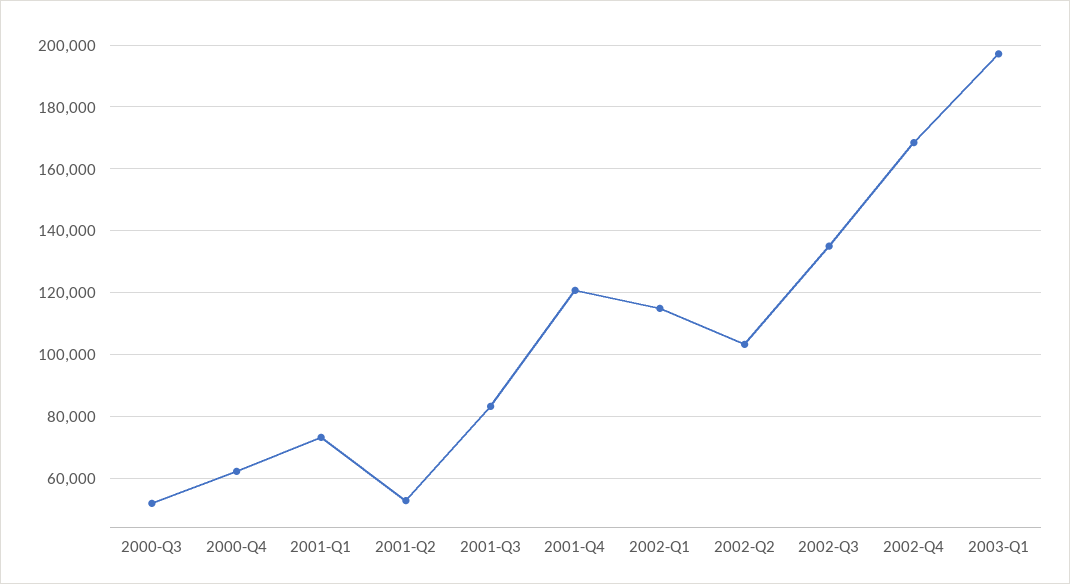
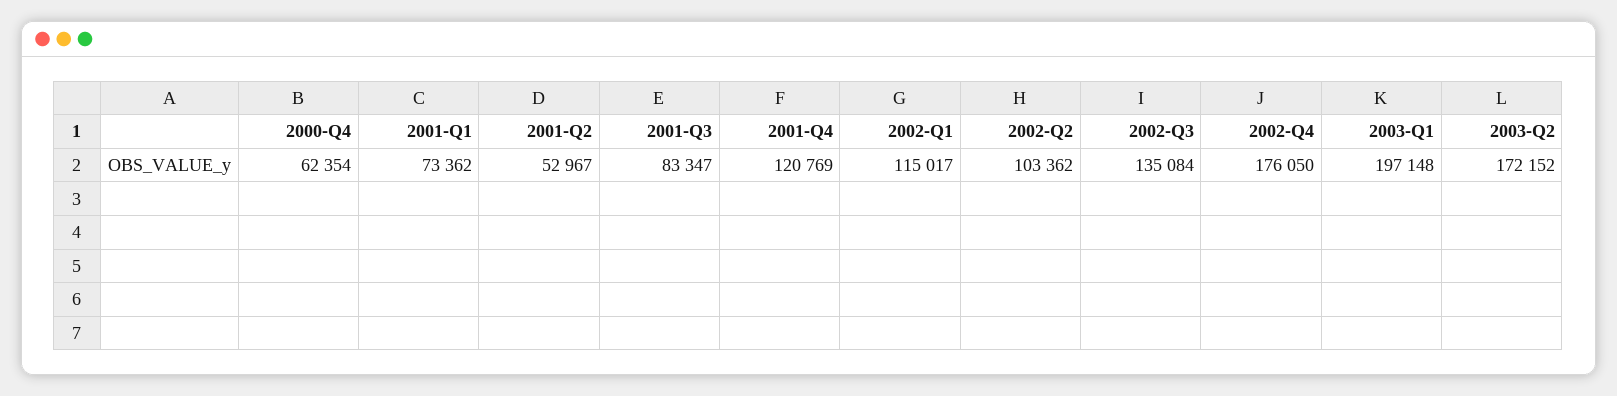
2000-Q3: 52000 -> none
2002-Q4: 168000 -> 176050
2003-Q2: none -> 172152

